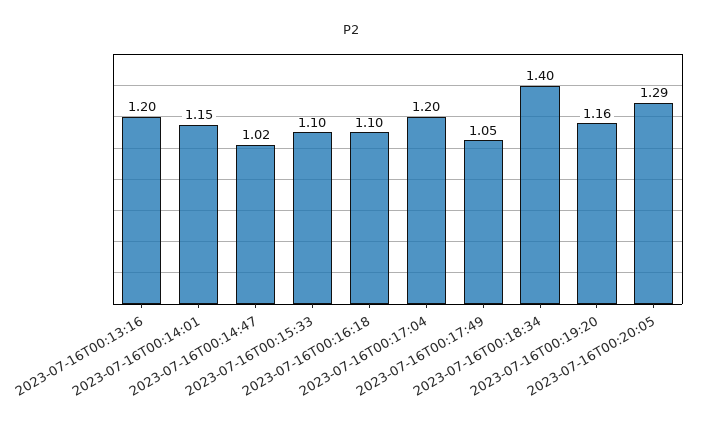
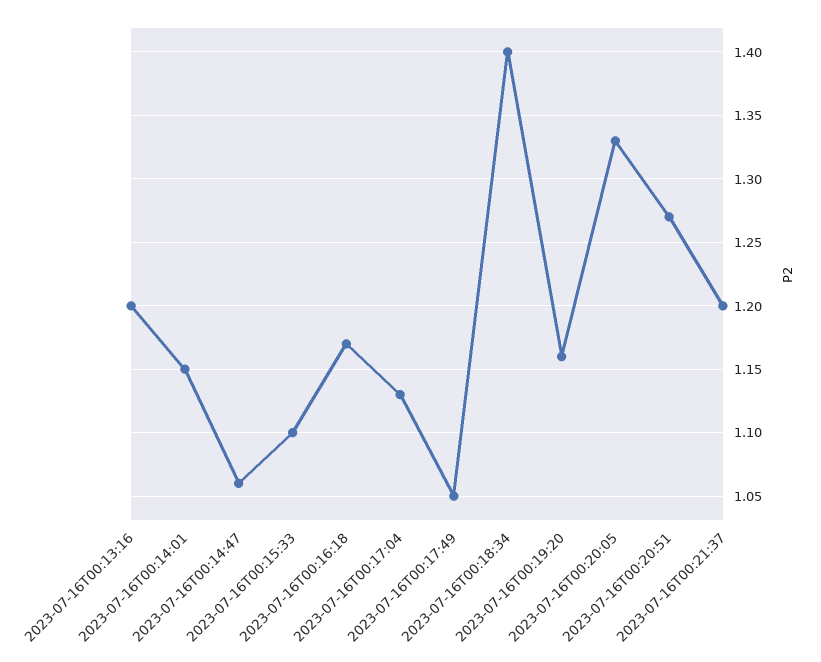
2023-07-16T00:14:47: 1.02 -> 1.06
2023-07-16T00:16:18: 1.1 -> 1.17
2023-07-16T00:17:04: 1.2 -> 1.13
2023-07-16T00:20:05: 1.29 -> 1.33
2023-07-16T00:20:51: none -> 1.27
2023-07-16T00:21:37: none -> 1.2

